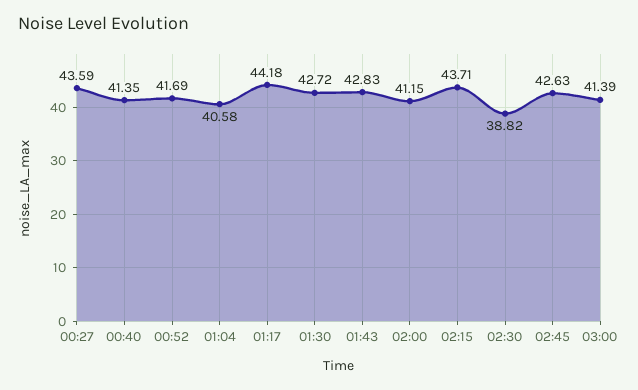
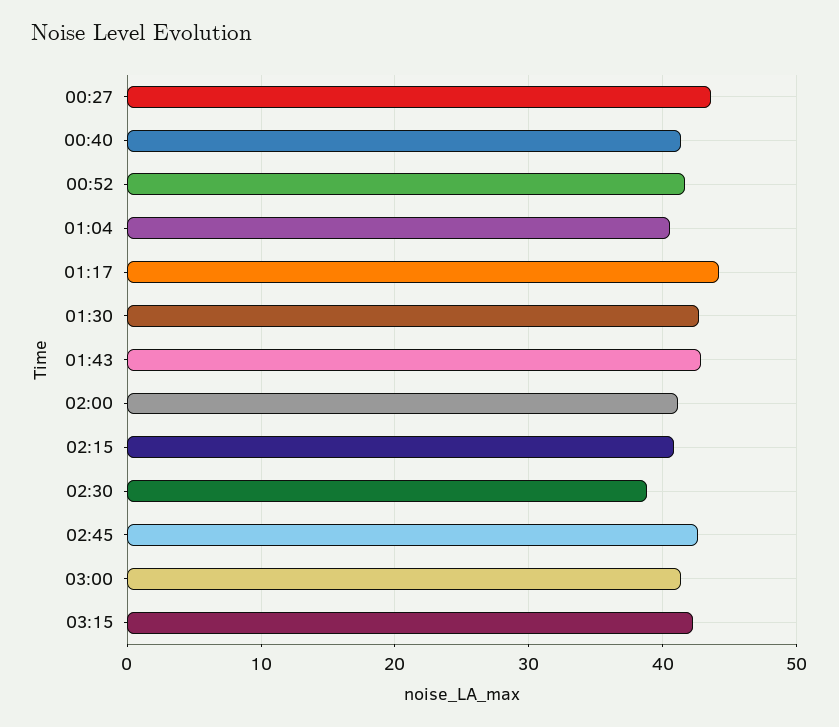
02:15: 43.71 -> 41
03:15: none -> 42

